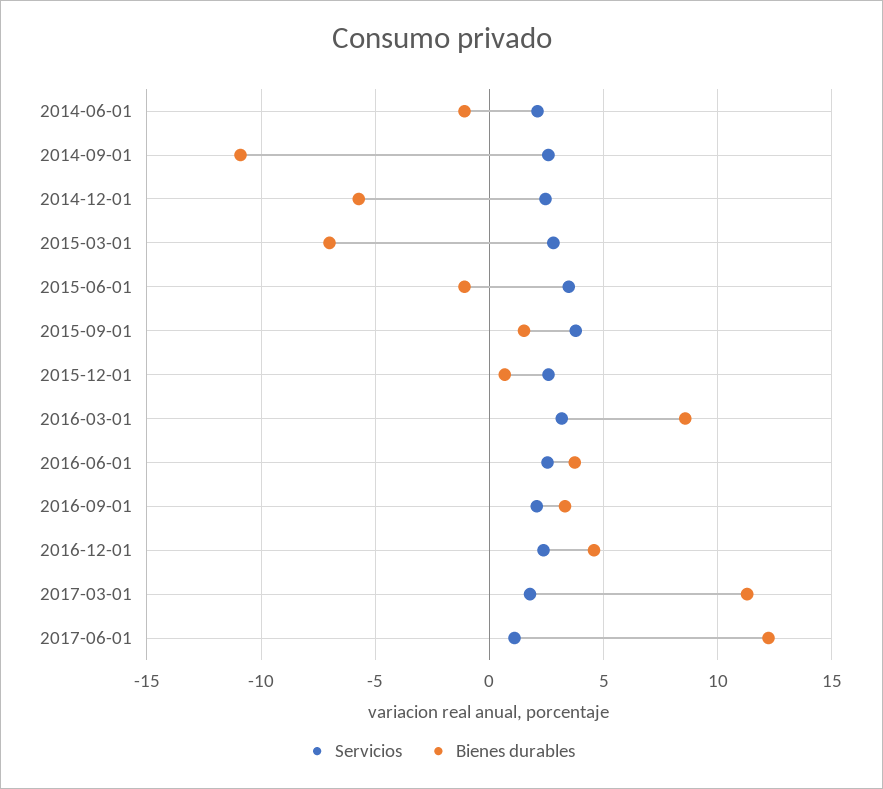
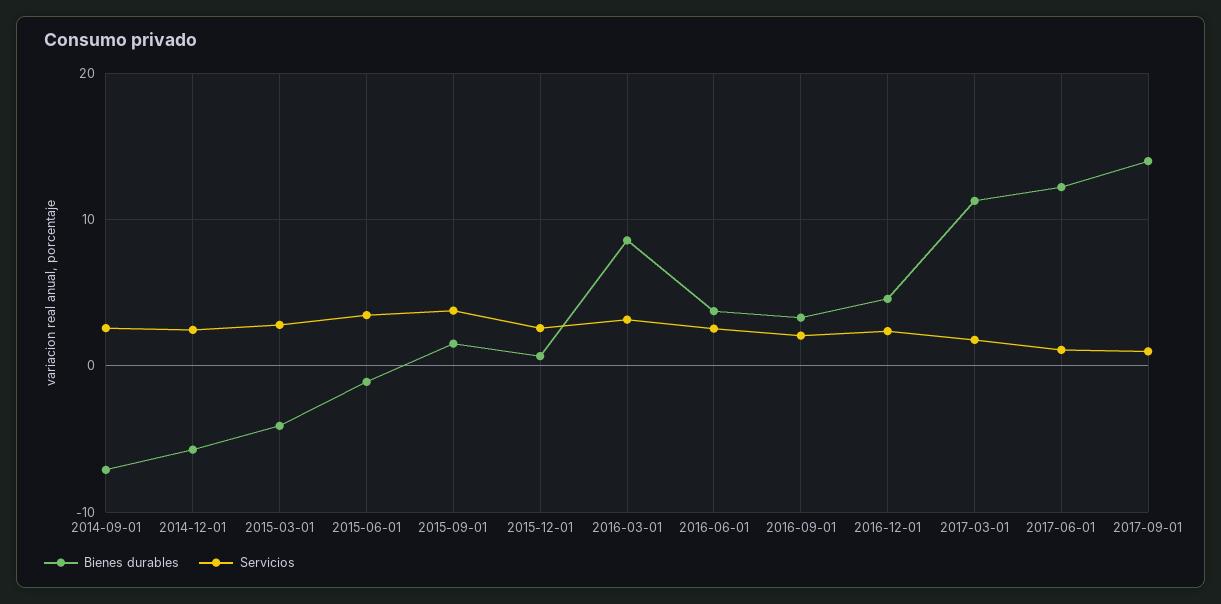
Servicios, 2014-06-01: 2 -> none
Bienes durables, 2014-06-01: -1 -> none
Bienes durables, 2014-09-01: -11 -> -7
Bienes durables, 2015-03-01: -7 -> -4
Bienes durables, 2017-09-01: none -> 14
Servicios, 2017-09-01: none -> 1

